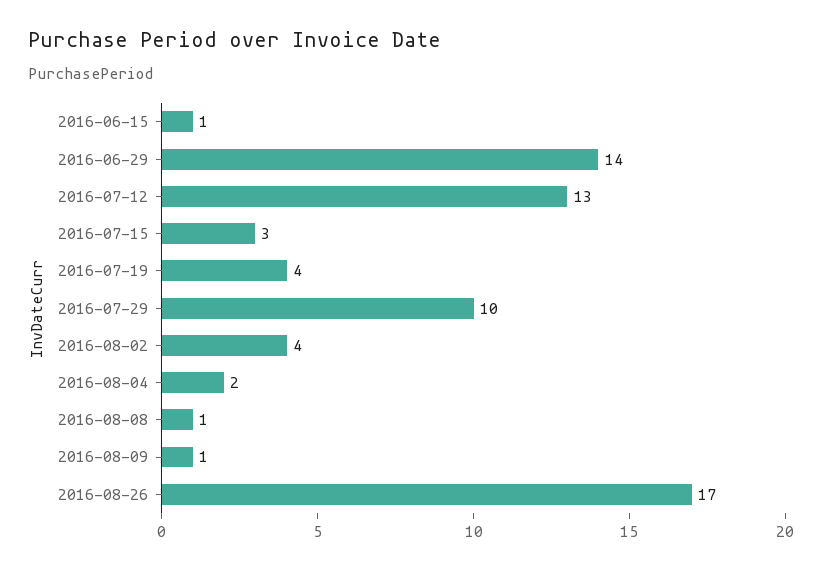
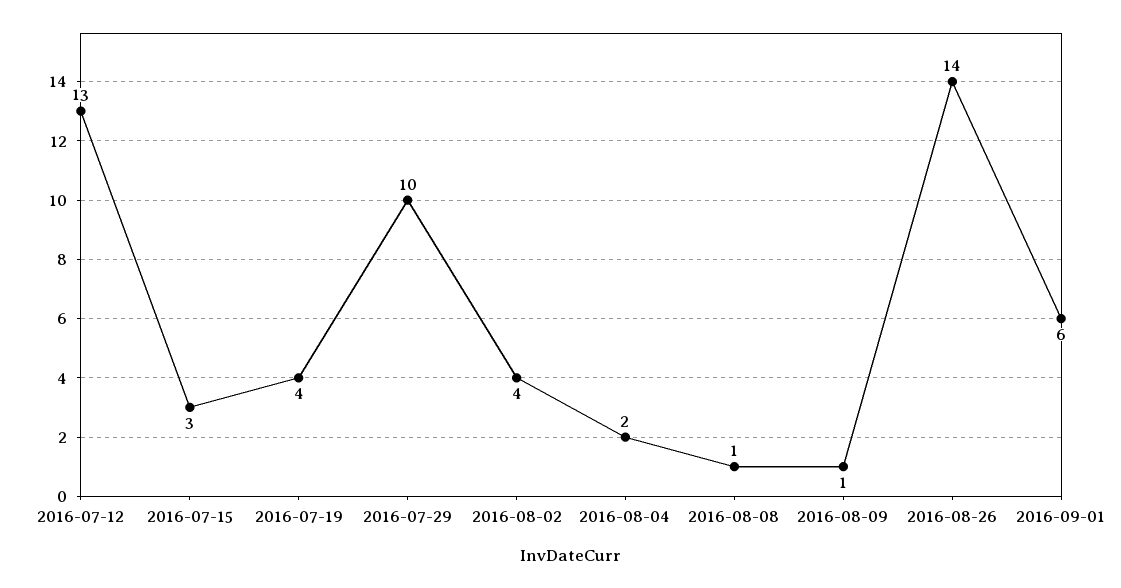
2016-06-15: 1 -> none
2016-06-29: 14 -> none
2016-08-26: 17 -> 14
2016-09-01: none -> 6

